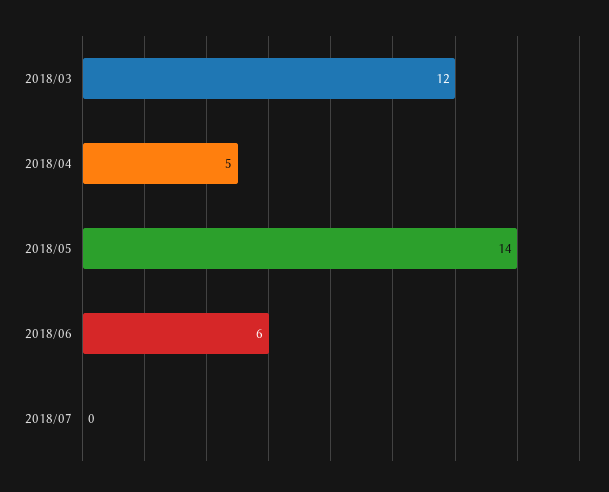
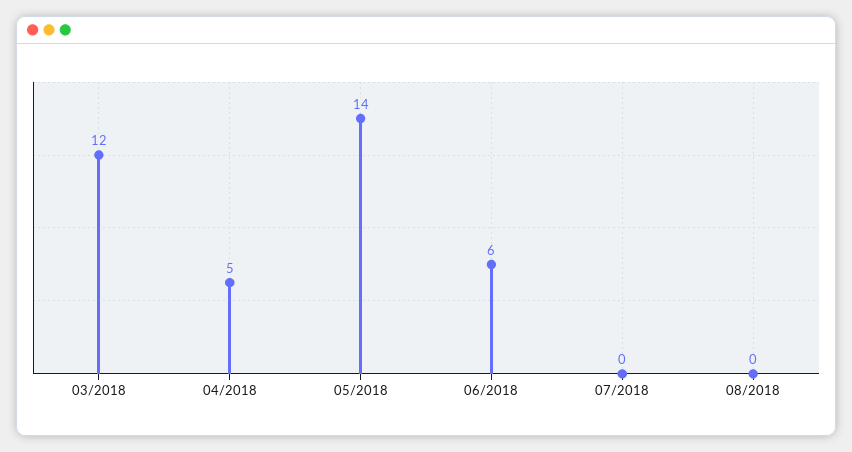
08/2018: none -> 0

